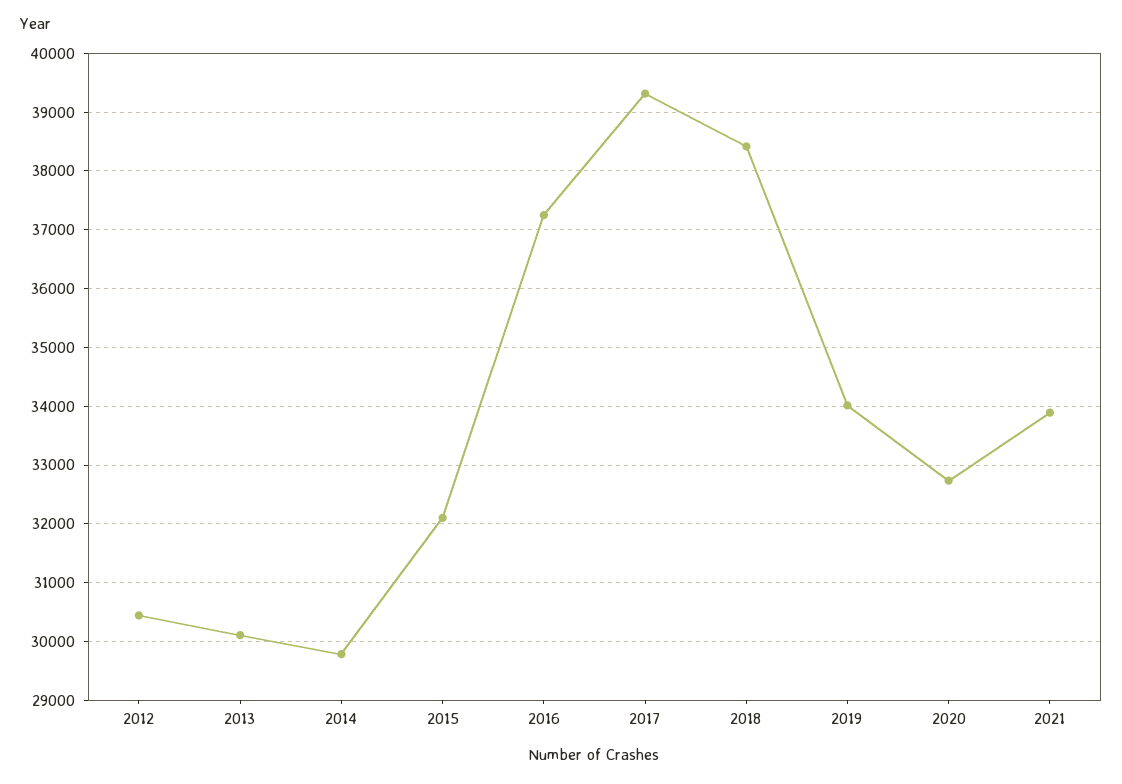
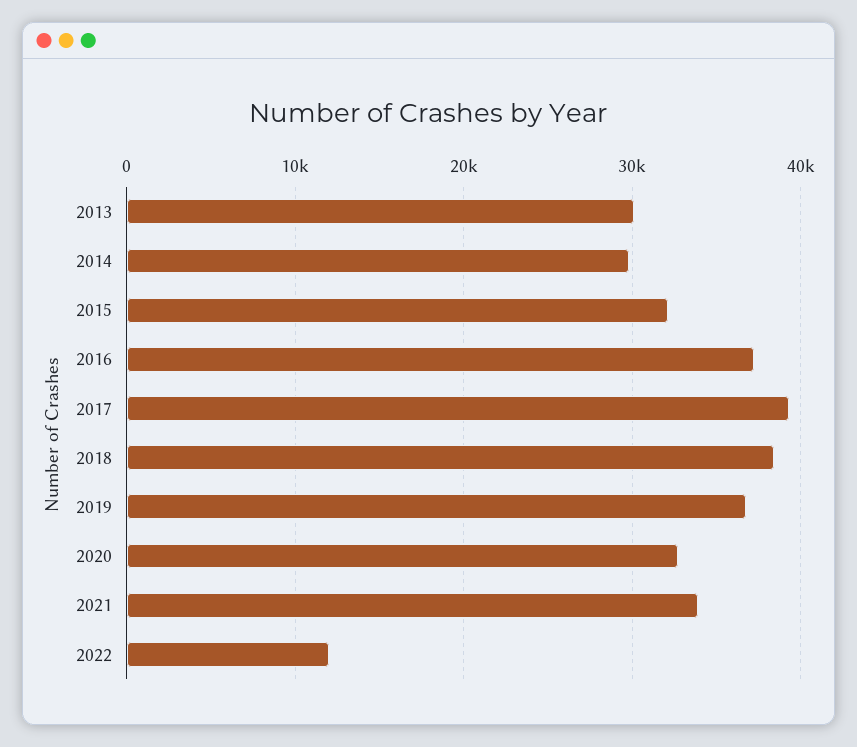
2012: 30400 -> none
2019: 34000 -> 37000
2022: none -> 12000

